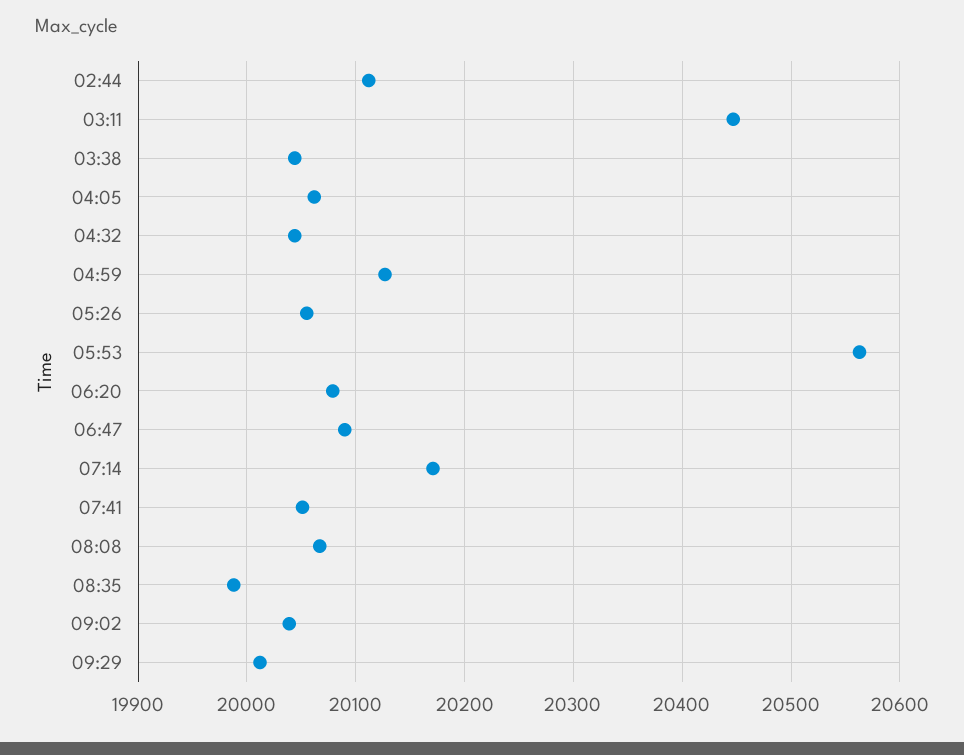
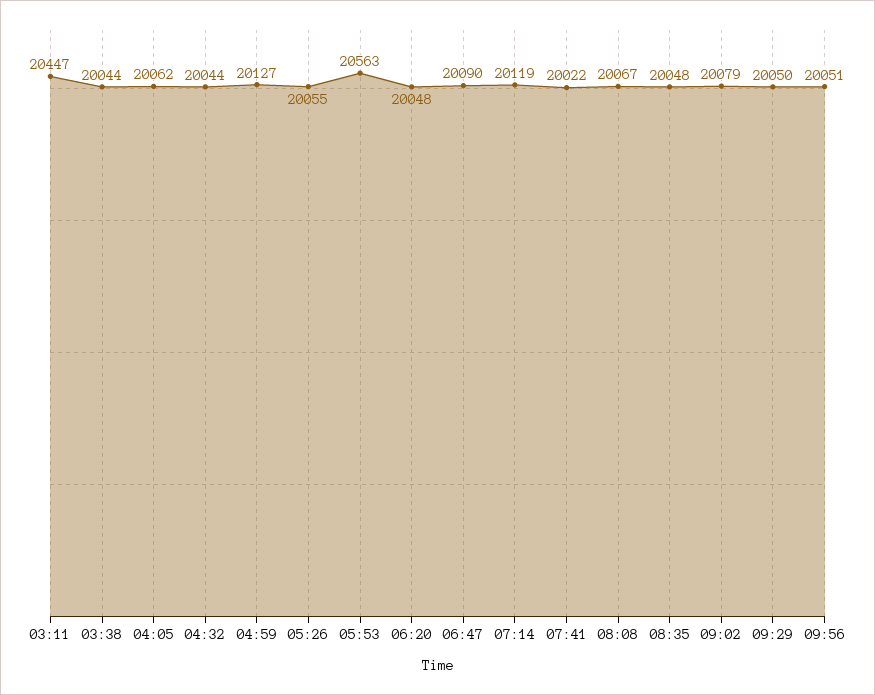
02:44: 20110 -> none
06:20: 20080 -> 20048
07:14: 20170 -> 20119
07:41: 20050 -> 20022
08:35: 19990 -> 20048
09:02: 20040 -> 20079
09:29: 20010 -> 20050
09:56: none -> 20051

